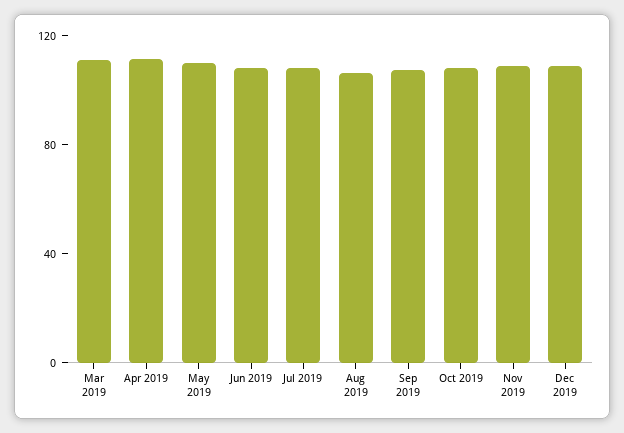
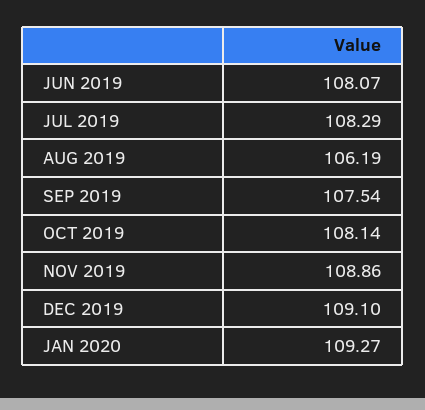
Mar 2019: 110 -> none
Apr 2019: 110 -> none
May 2019: 110 -> none
JAN 2020: none -> 109.27

